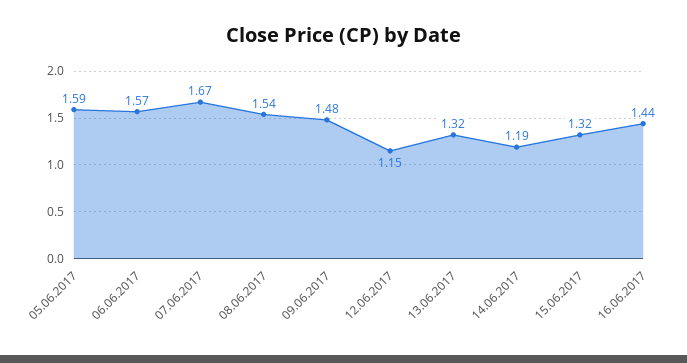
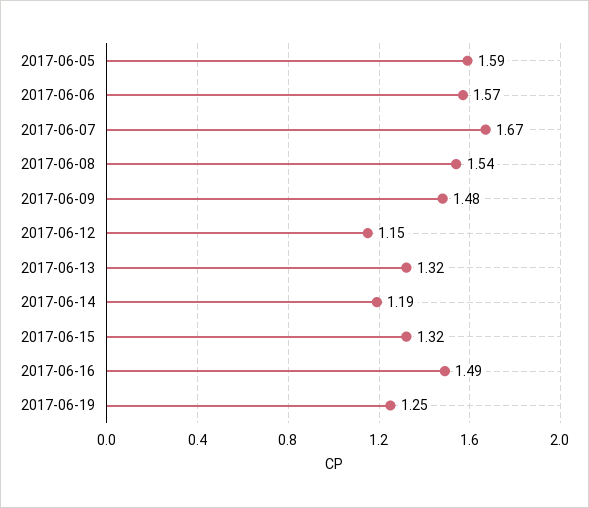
16.06.2017: 1.44 -> 1.49
2017-06-19: none -> 1.25

